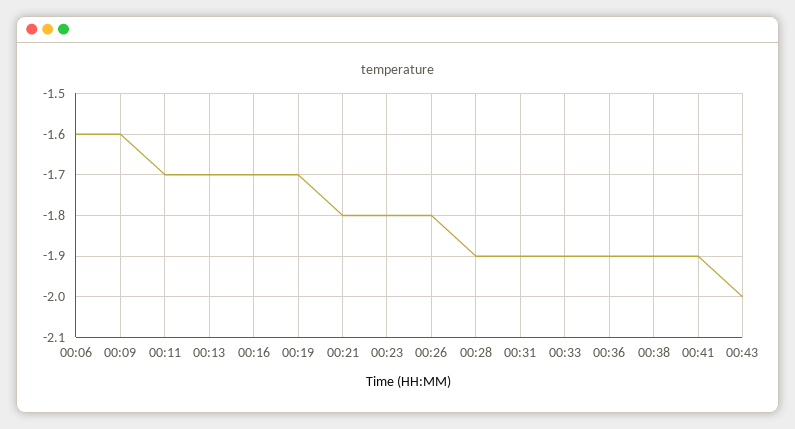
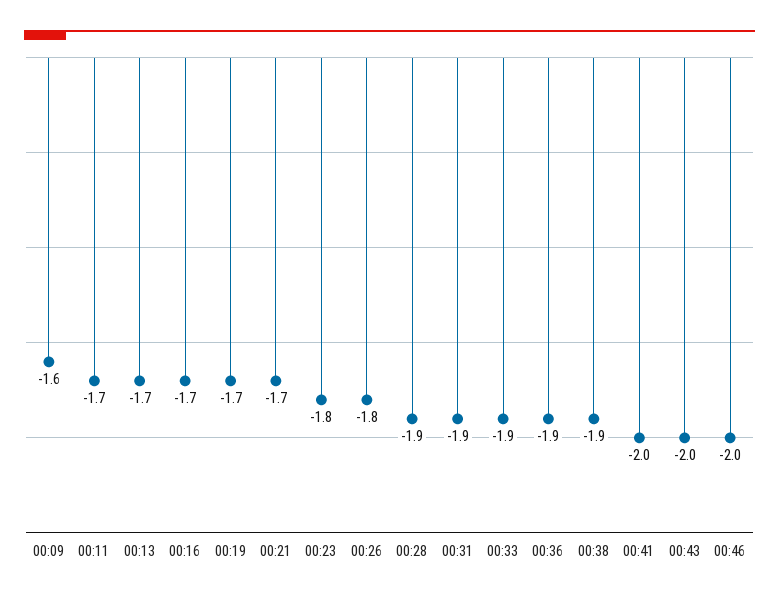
00:06: -1.6 -> none
00:21: -1.8 -> -1.7
00:41: -1.9 -> -2
00:46: none -> -2

